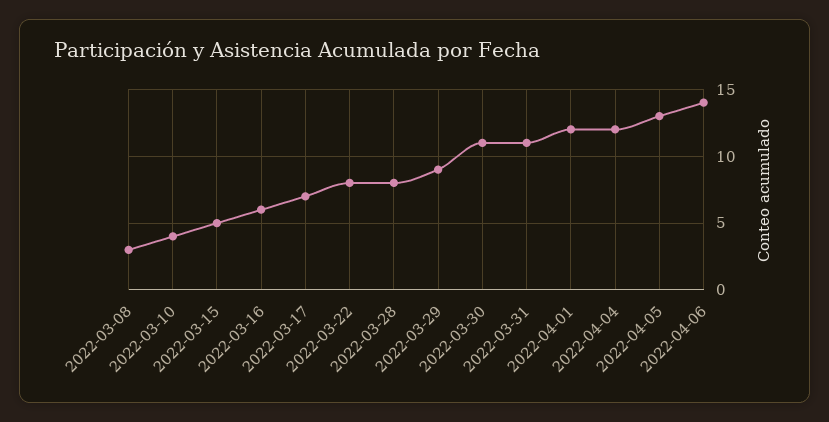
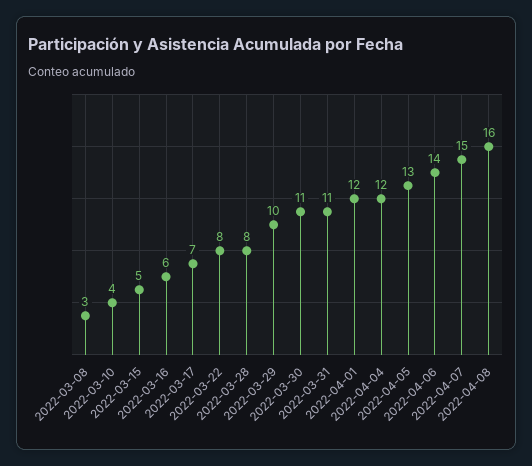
2022-03-29: 9 -> 10
2022-04-07: none -> 15
2022-04-08: none -> 16

